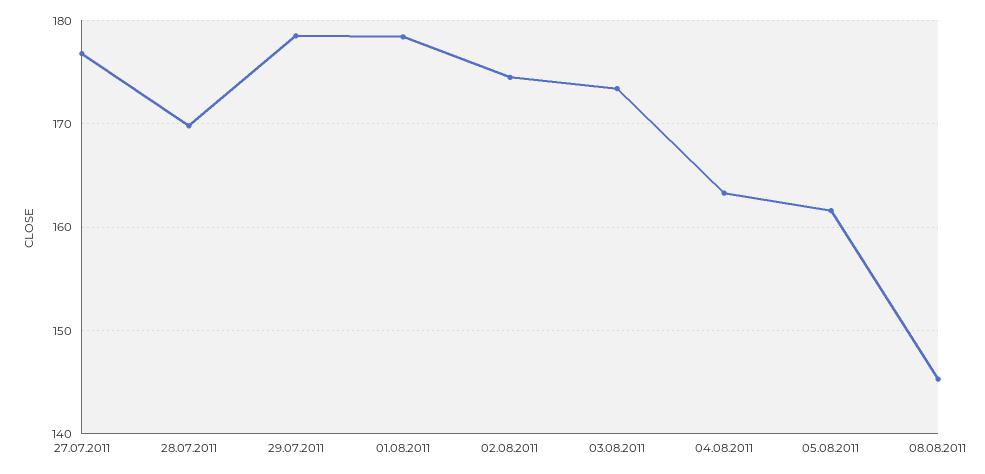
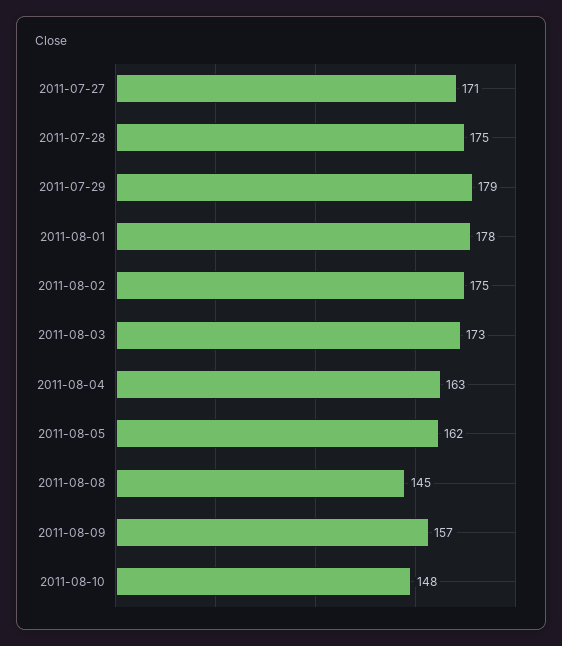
27.07.2011: 177 -> 171
28.07.2011: 170 -> 175
2011-08-09: none -> 157
2011-08-10: none -> 148

